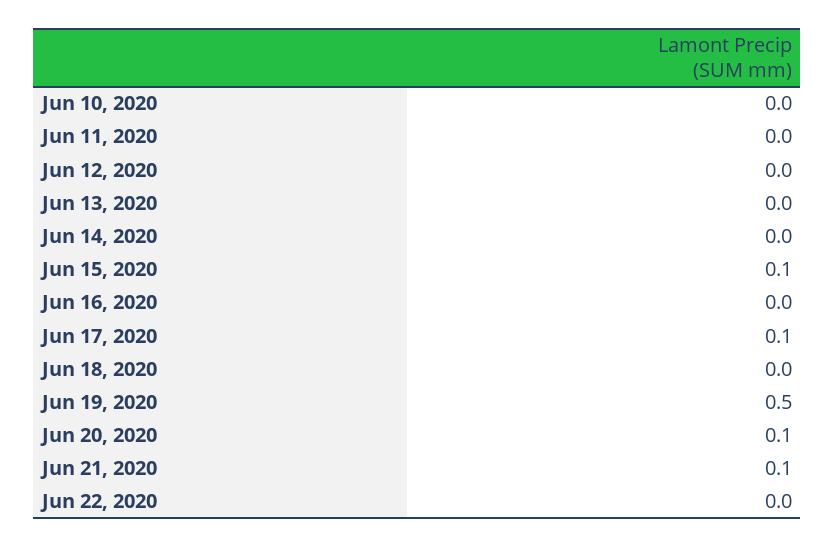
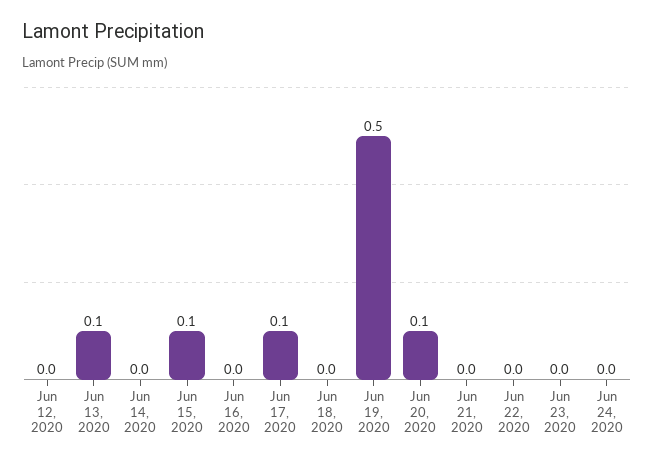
Jun 10, 2020: 0 -> none
Jun 11, 2020: 0 -> none
Jun 13, 2020: 0 -> 0.1
Jun 21, 2020: 0.1 -> 0
Jun 23, 2020: none -> 0
Jun 24, 2020: none -> 0

